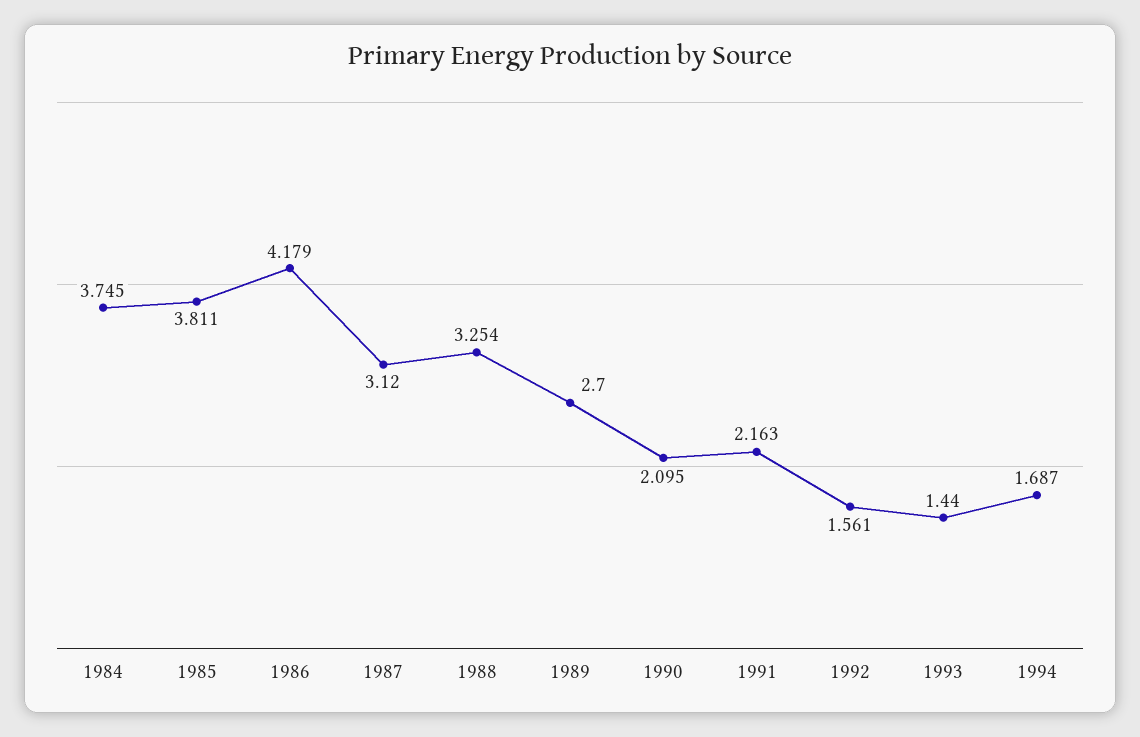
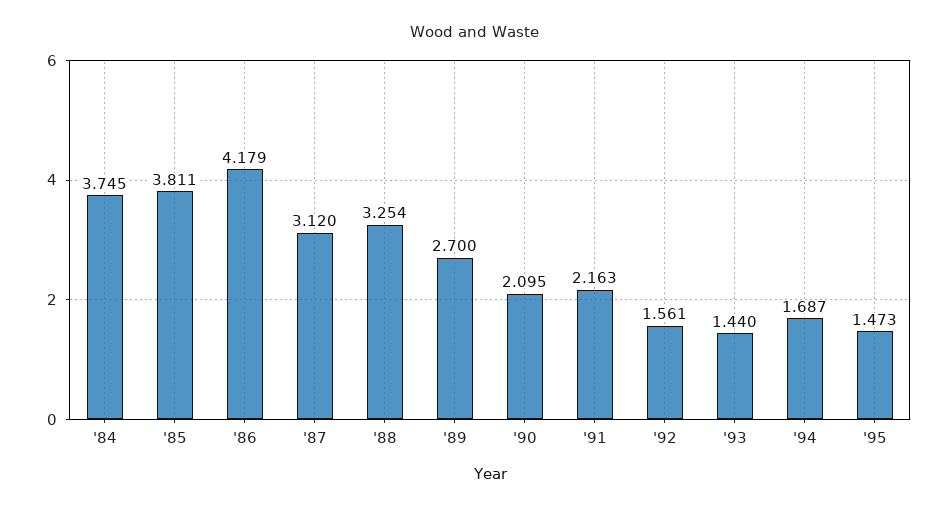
'95: none -> 1.473

